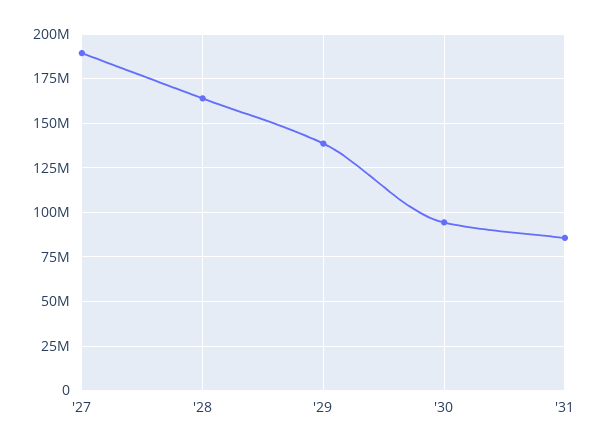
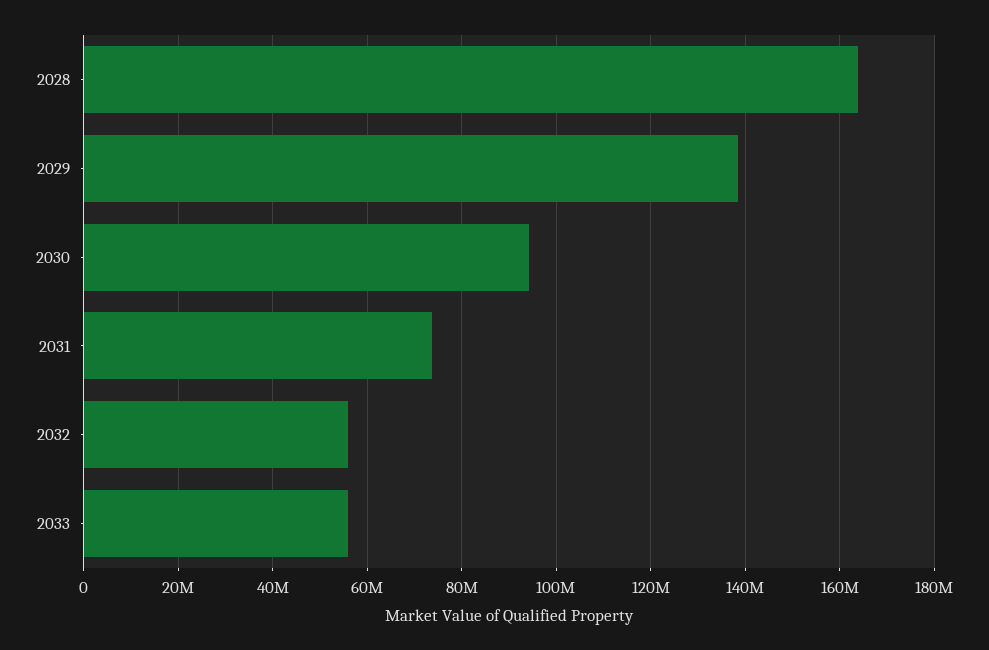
'27: 190000000 -> none
'31: 85000000 -> 74000000
2032: none -> 56000000
2033: none -> 56000000

